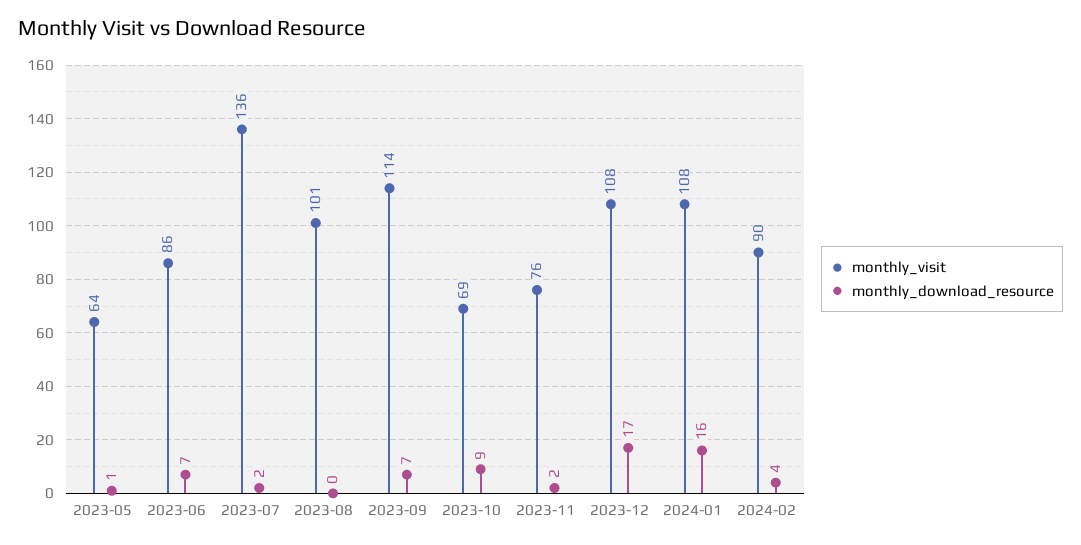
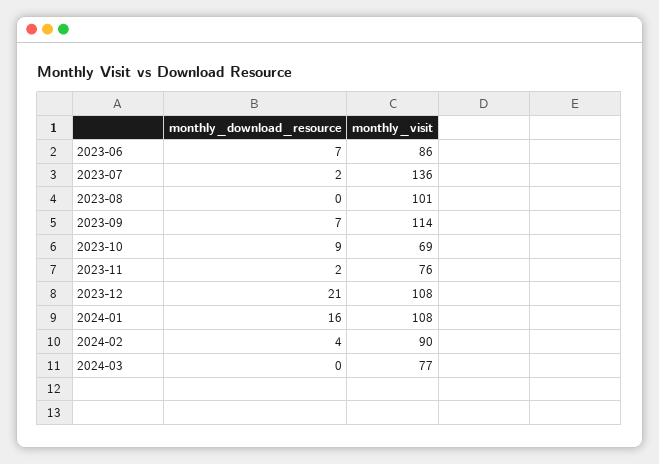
monthly_visit, 2023-05: 64 -> none
monthly_download_resource, 2023-05: 1 -> none
monthly_download_resource, 2023-12: 17 -> 21
monthly_download_resource, 2024-03: none -> 0
monthly_visit, 2024-03: none -> 77

